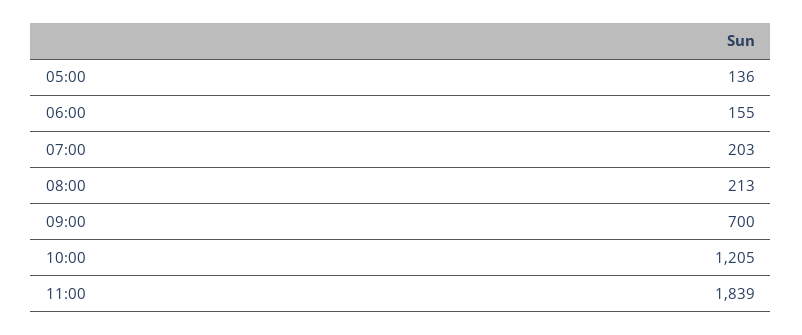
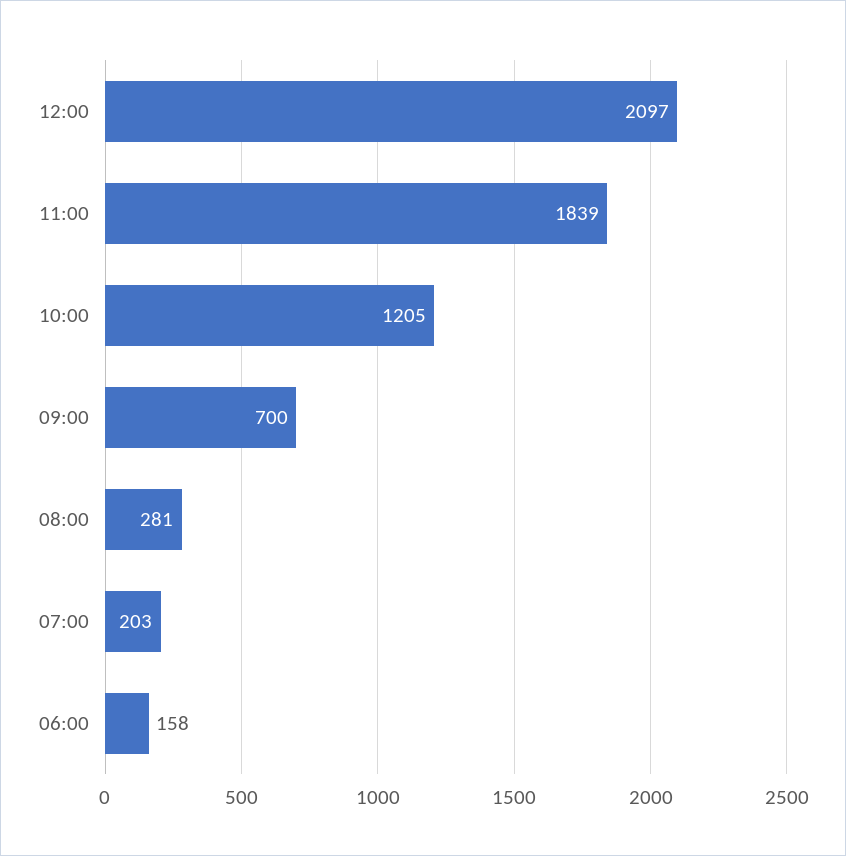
05:00: 136 -> none
06:00: 155 -> 158
08:00: 213 -> 281
12:00: none -> 2097

